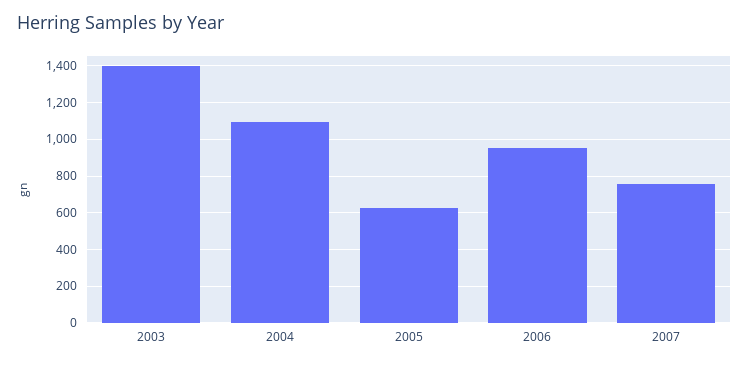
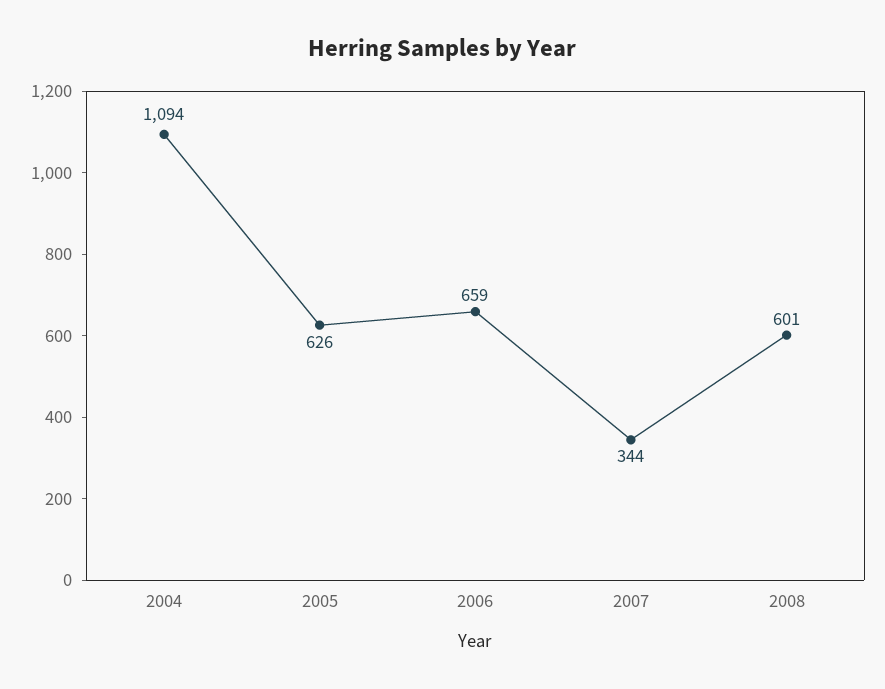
2003: 1400 -> none
2006: 950 -> 659
2007: 750 -> 344
2008: none -> 601

